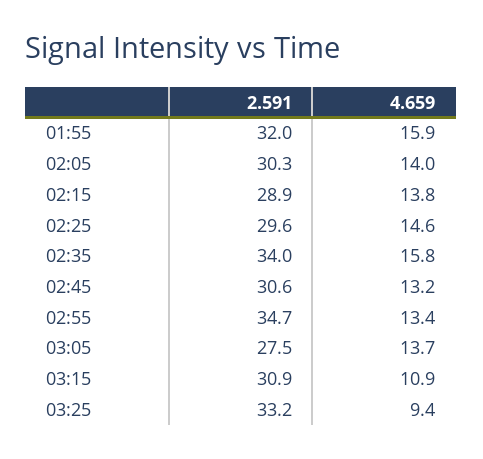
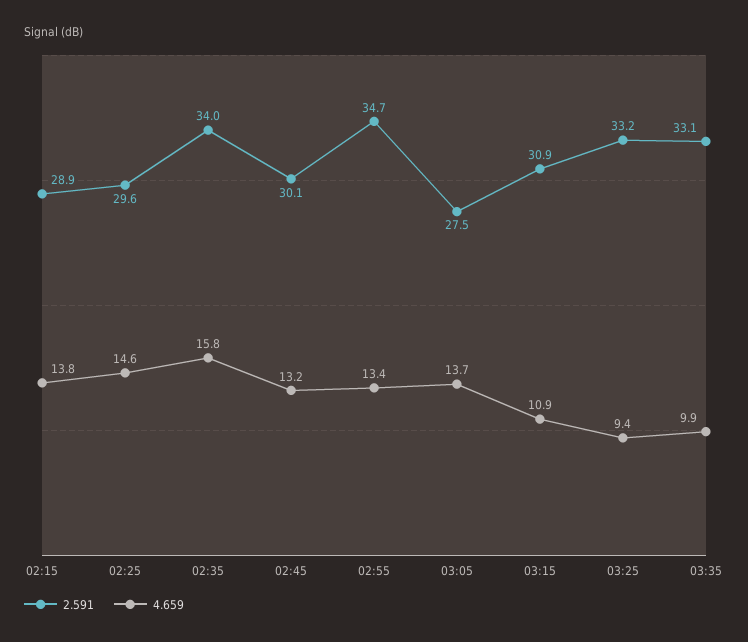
2.591, 01:55: 32 -> none
4.659, 01:55: 15.9 -> none
2.591, 02:05: 30.3 -> none
4.659, 02:05: 14 -> none
2.591, 02:45: 30.6 -> 30.1
2.591, 03:35: none -> 33.1
4.659, 03:35: none -> 9.9

